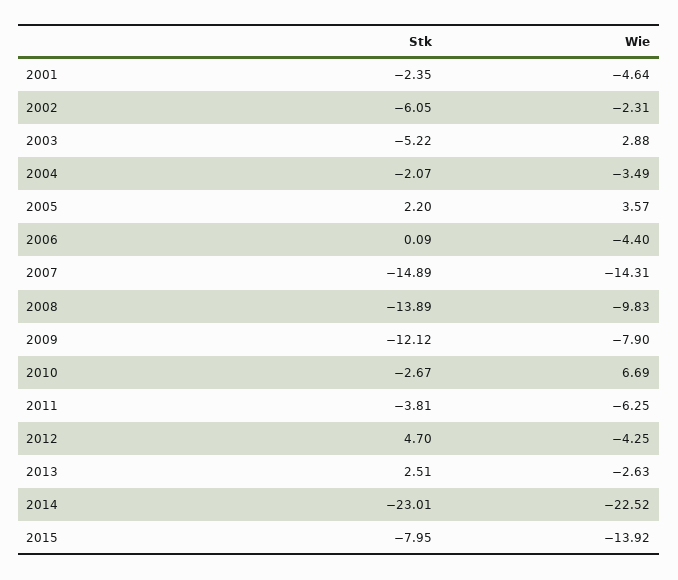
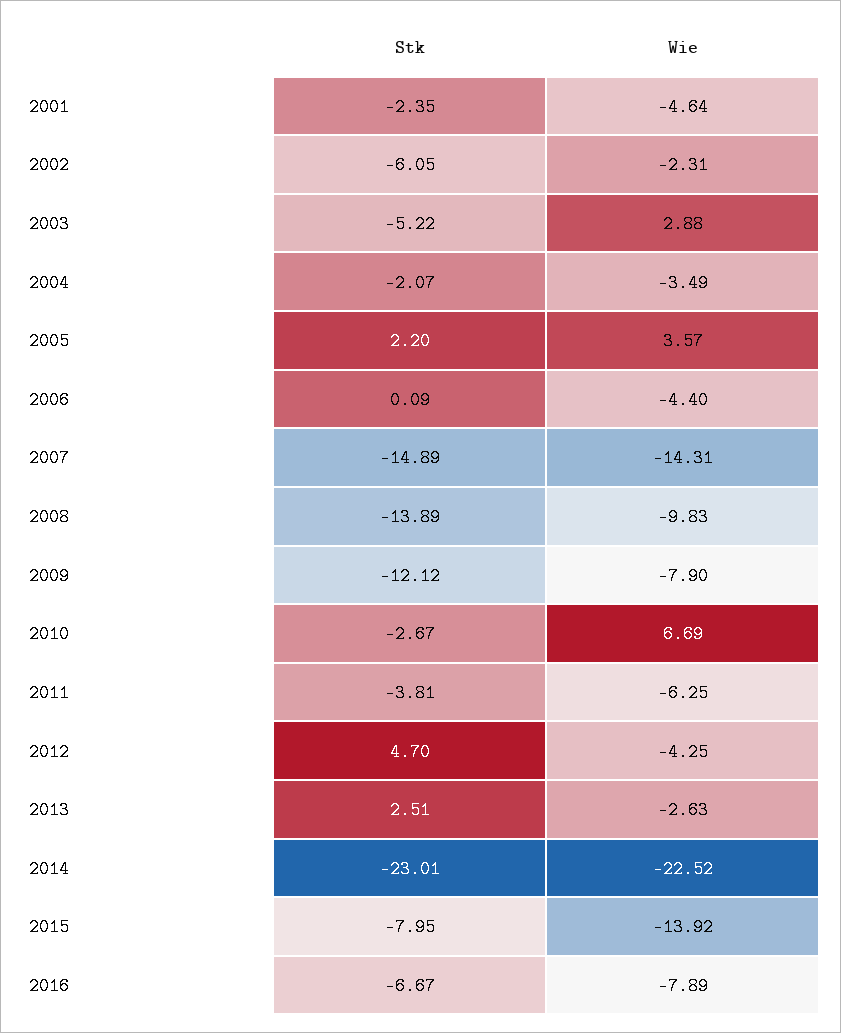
Stk, 2016: none -> -6.67
Wie, 2016: none -> -7.89

